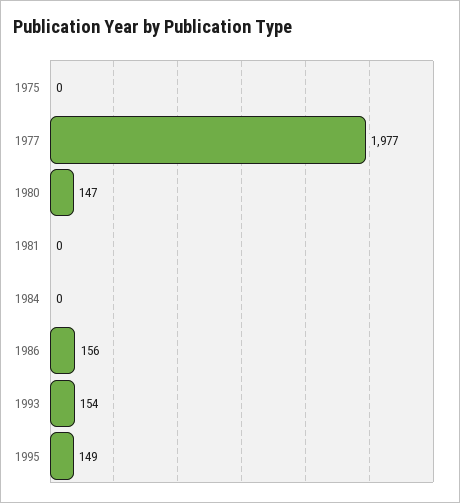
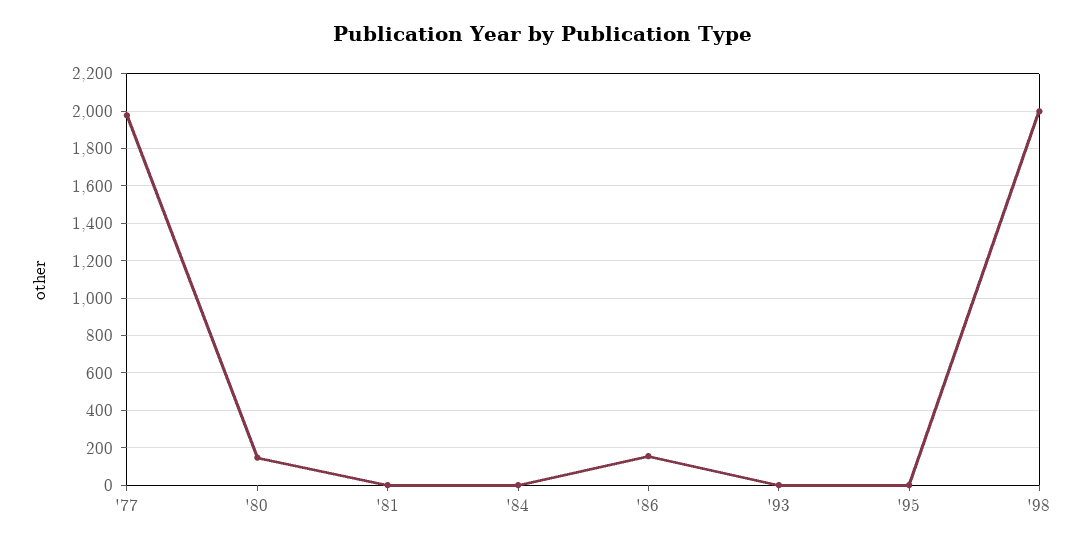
1975: 0 -> none
1993: 154 -> 0
1995: 149 -> 0
'98: none -> 2000

